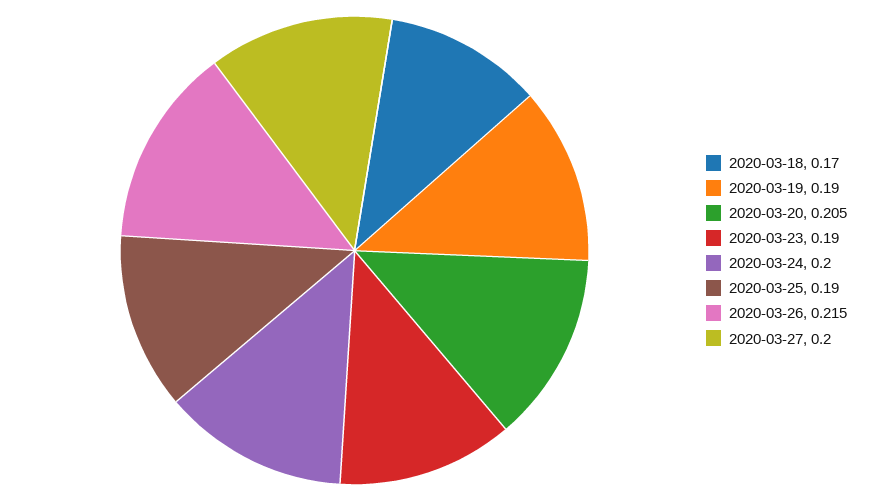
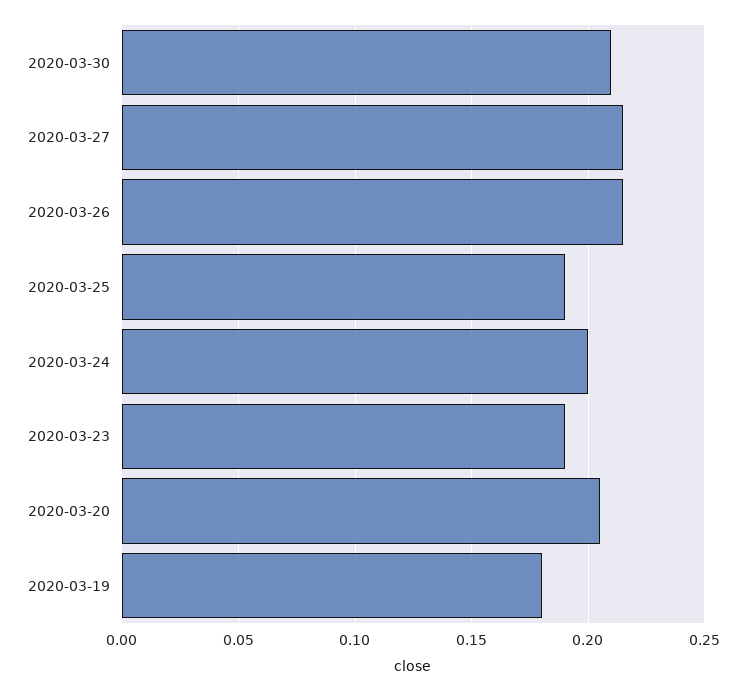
2020-03-18: 0.17 -> none
2020-03-19: 0.19 -> 0.18
2020-03-27: 0.2 -> 0.215
2020-03-30: none -> 0.21

